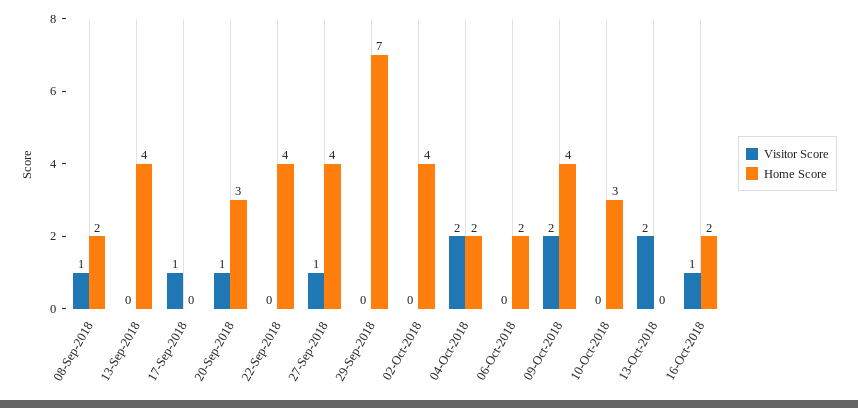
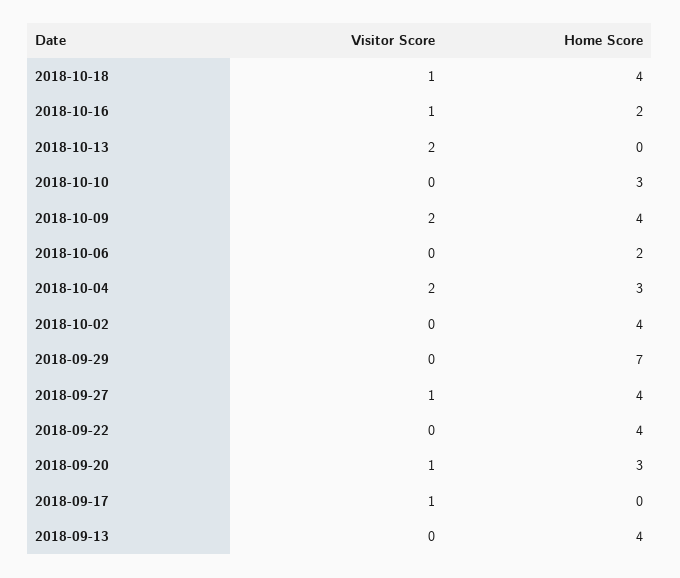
Visitor Score, 08-Sep-2018: 1 -> none
Home Score, 08-Sep-2018: 2 -> none
Home Score, 04-Oct-2018: 2 -> 3
Visitor Score, 2018-10-18: none -> 1
Home Score, 2018-10-18: none -> 4

